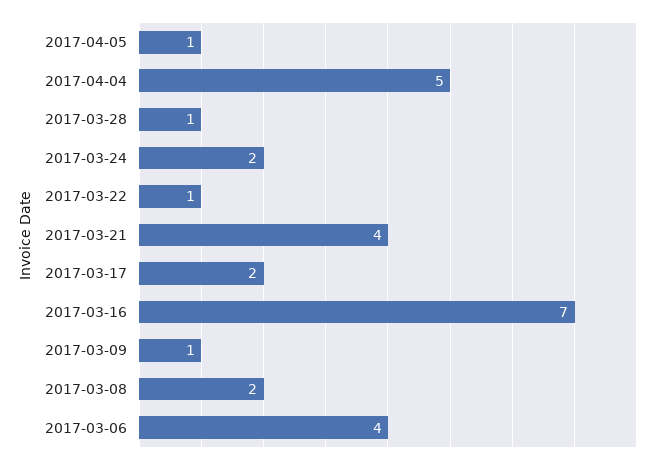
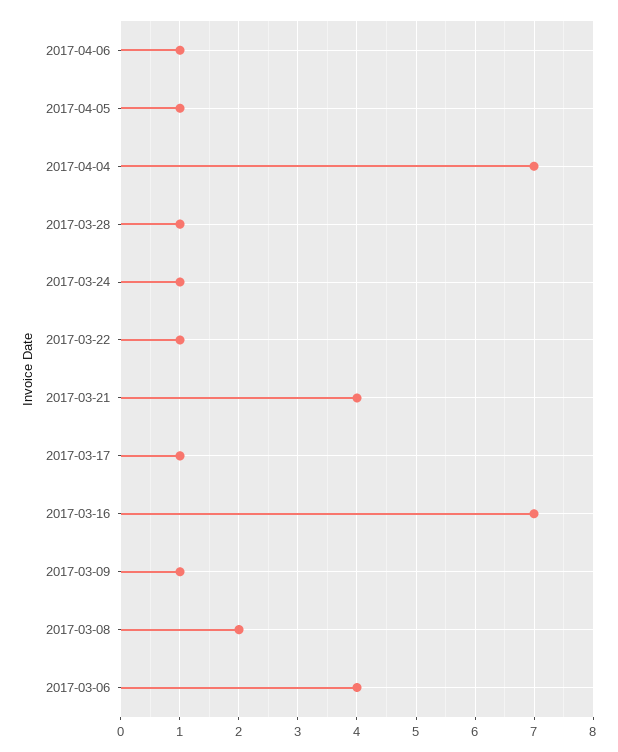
2017-04-04: 5 -> 7
2017-03-24: 2 -> 1
2017-03-17: 2 -> 1
2017-04-06: none -> 1

